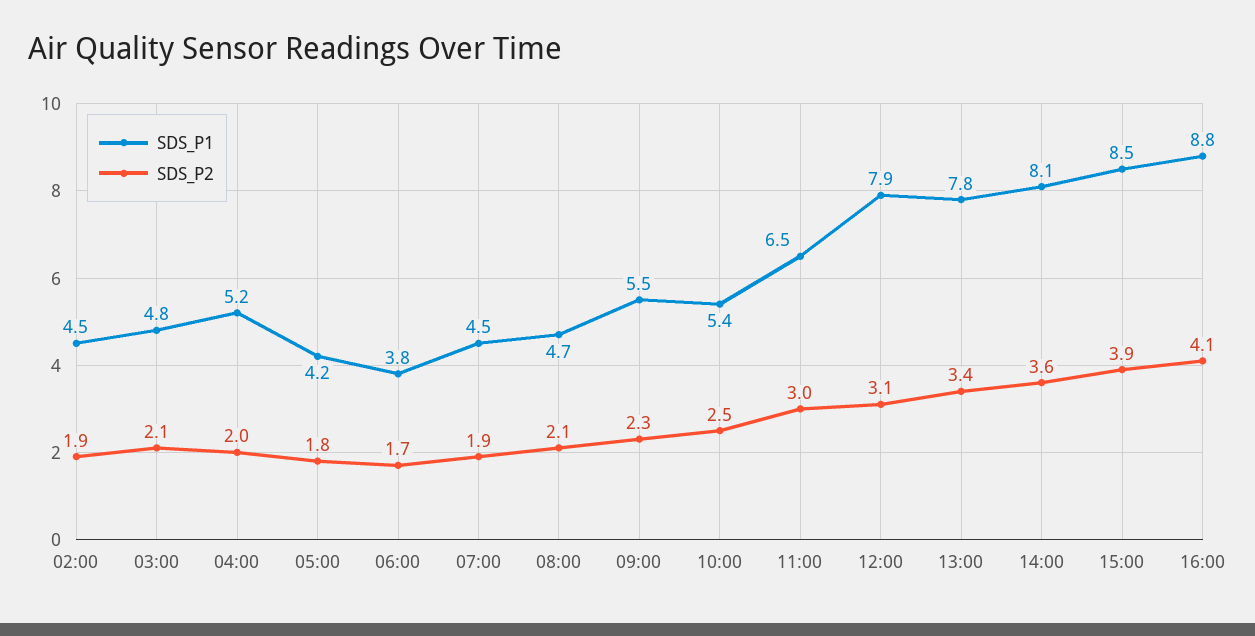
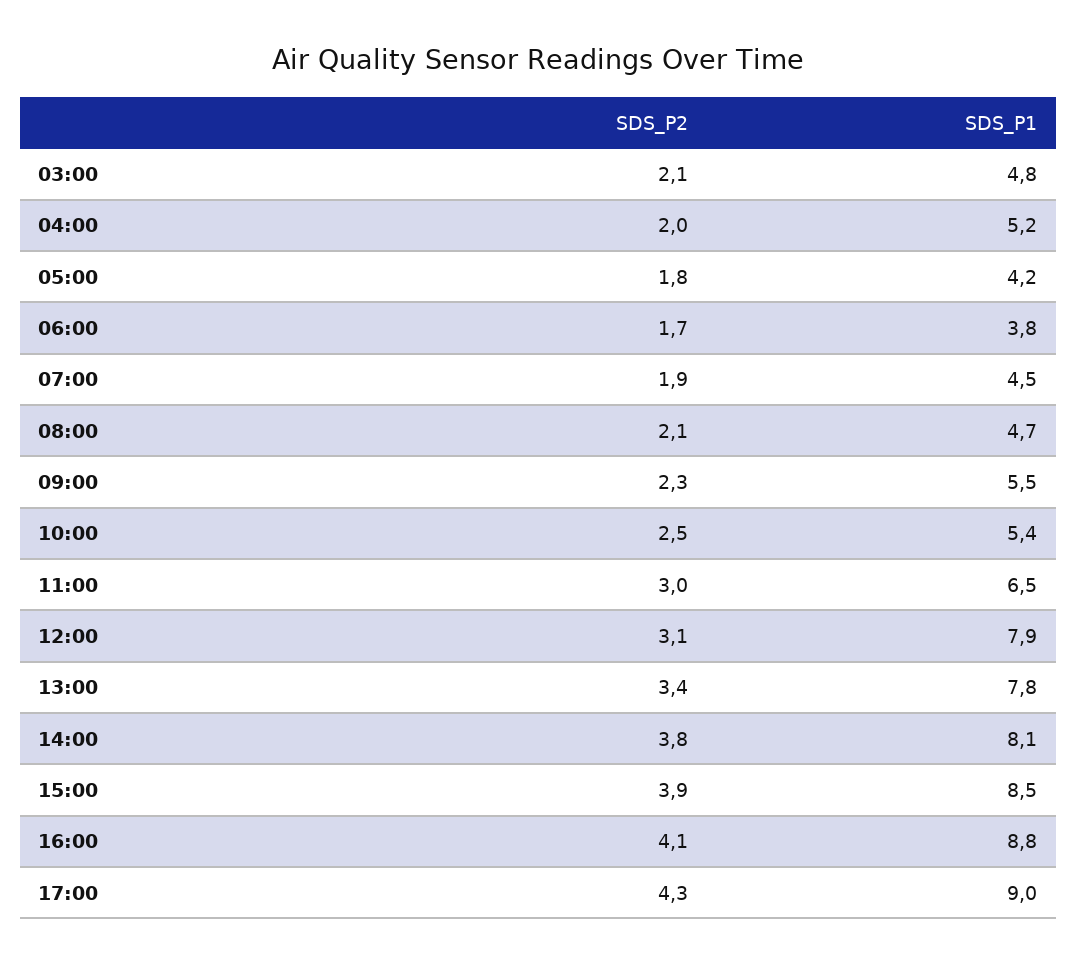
SDS_P1, 02:00: 4.5 -> none
SDS_P2, 02:00: 1.9 -> none
SDS_P2, 14:00: 3.6 -> 3.8
SDS_P2, 17:00: none -> 4.3
SDS_P1, 17:00: none -> 9

